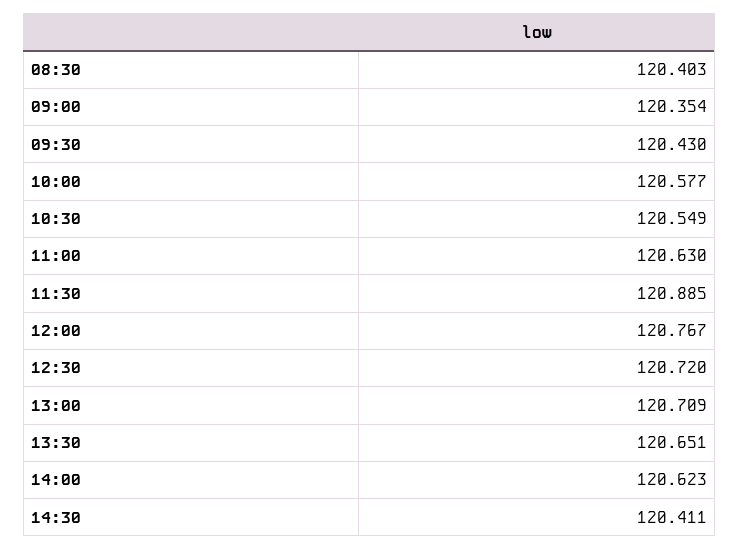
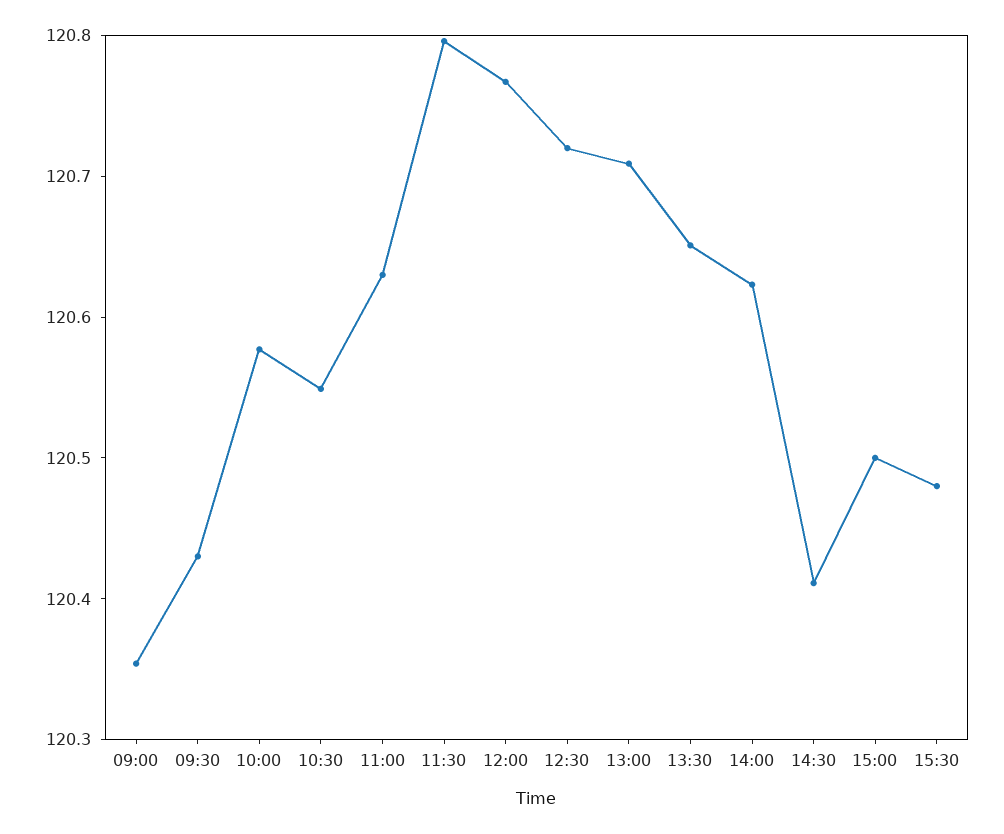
08:30: 120.403 -> none
11:30: 120.885 -> 120.8
15:00: none -> 120.5
15:30: none -> 120.48

